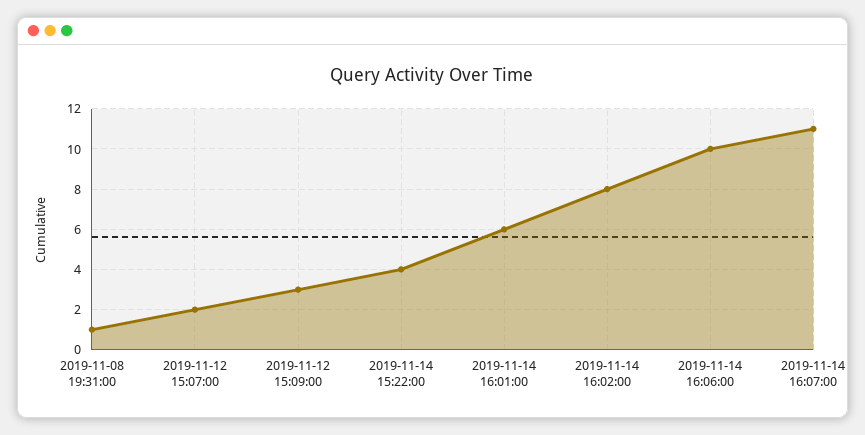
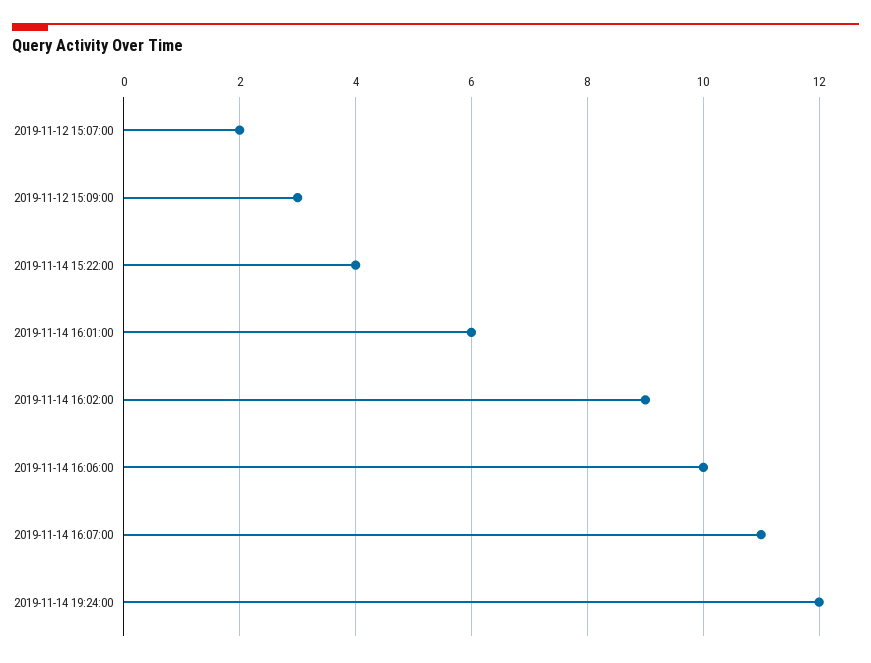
2019-11-08 19:31:00: 1 -> none
2019-11-14 16:02:00: 8 -> 9
2019-11-14 19:24:00: none -> 12

